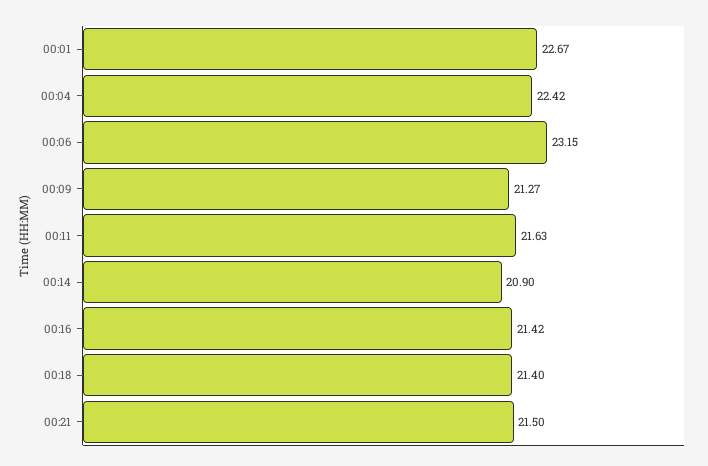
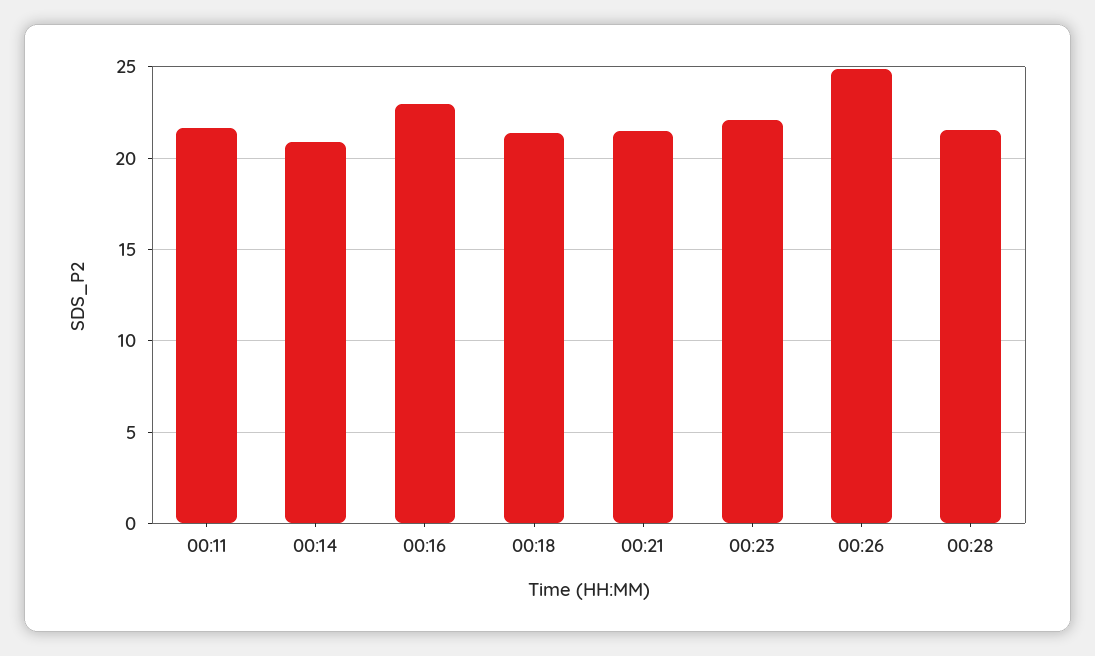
00:01: 22.67 -> none
00:04: 22.42 -> none
00:06: 23.15 -> none
00:09: 21.27 -> none
00:16: 21.42 -> 23
00:23: none -> 22
00:26: none -> 25
00:28: none -> 21.5

